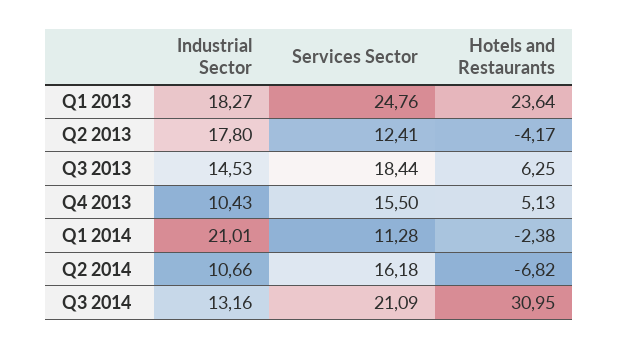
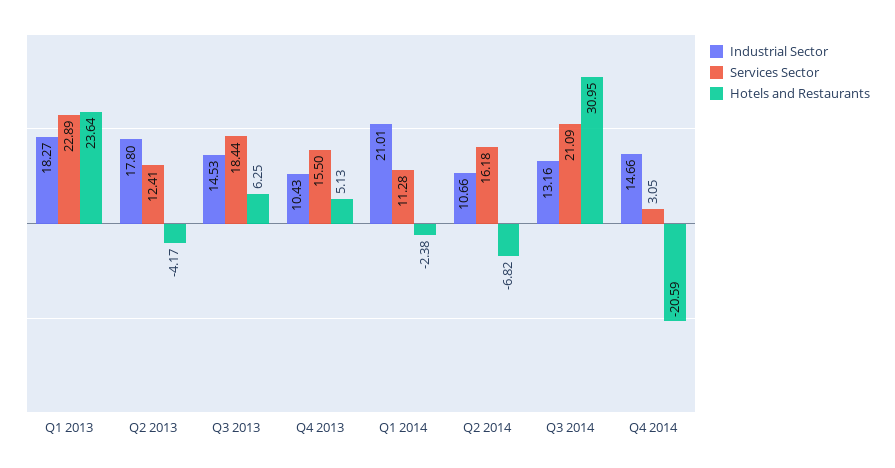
Services Sector, Q1 2013: 24.76 -> 22.89
Industrial Sector, Q4 2014: none -> 14.66
Services Sector, Q4 2014: none -> 3.05
Hotels and Restaurants, Q4 2014: none -> -20.59

